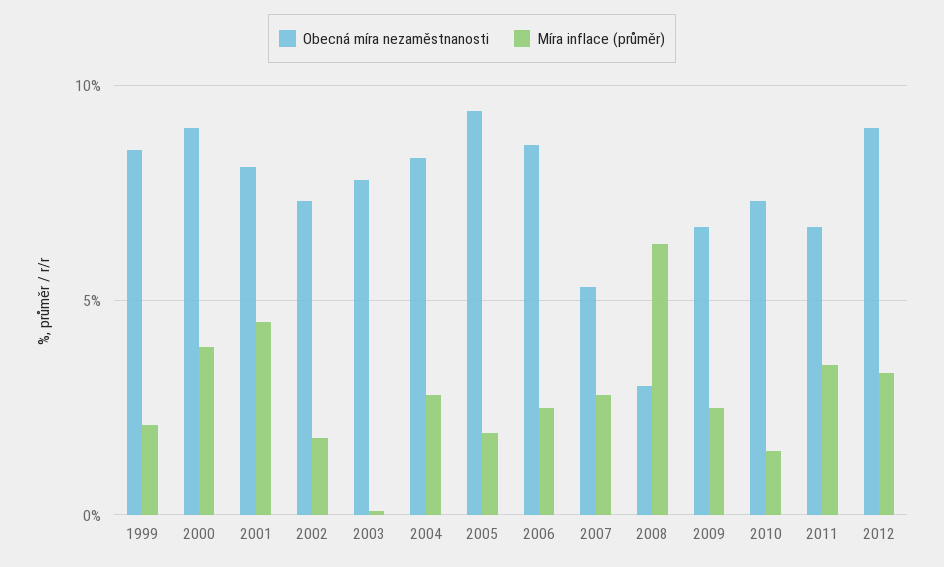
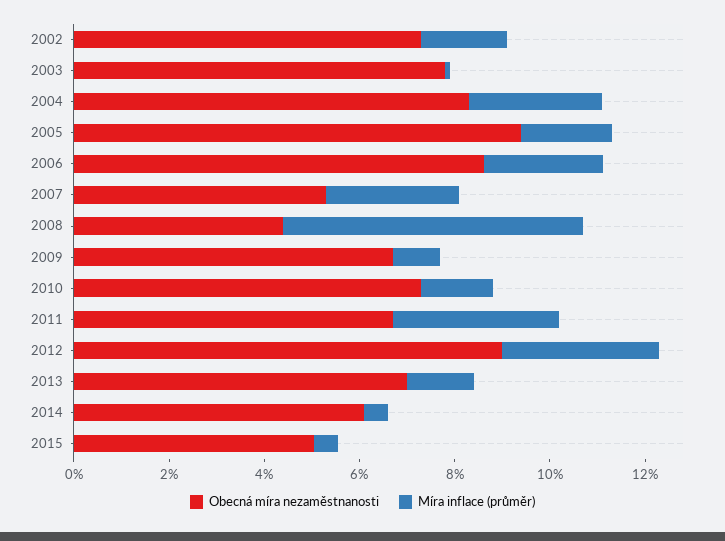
Obecná míra nezaměstnanosti, 1999: 8.5 -> none
Míra inflace (průměr), 1999: 2 -> none
Obecná míra nezaměstnanosti, 2000: 9 -> none
Míra inflace (průměr), 2000: 4 -> none
Obecná míra nezaměstnanosti, 2001: 8 -> none
Míra inflace (průměr), 2001: 4.5 -> none
Obecná míra nezaměstnanosti, 2008: 3 -> 4.5
Míra inflace (průměr), 2009: 2.5 -> 1
Obecná míra nezaměstnanosti, 2013: none -> 7
Míra inflace (průměr), 2013: none -> 1.5
Obecná míra nezaměstnanosti, 2014: none -> 6
Míra inflace (průměr), 2014: none -> 0.5
Obecná míra nezaměstnanosti, 2015: none -> 5
Míra inflace (průměr), 2015: none -> 0.5

